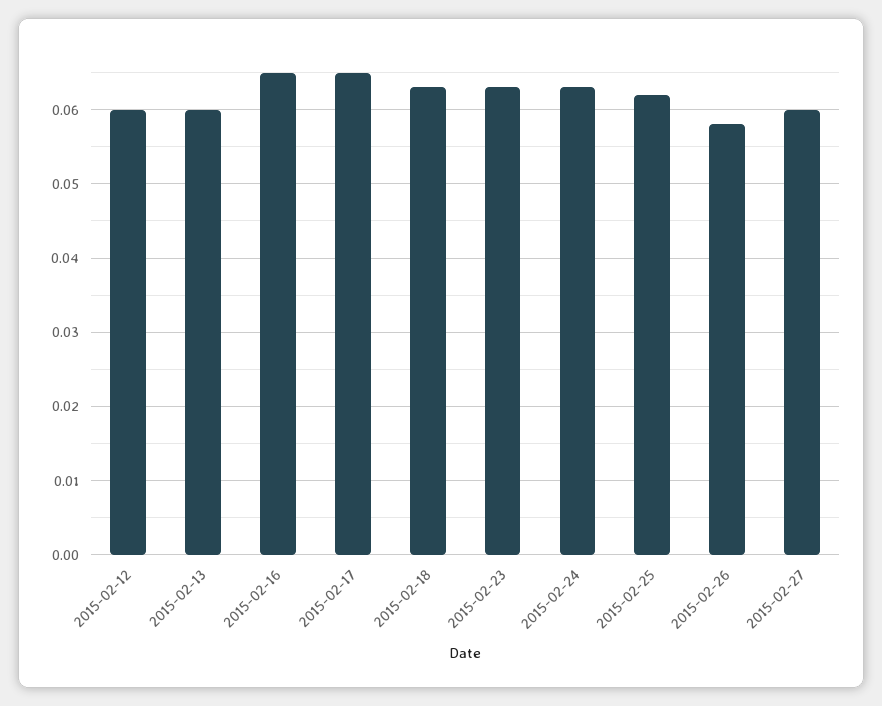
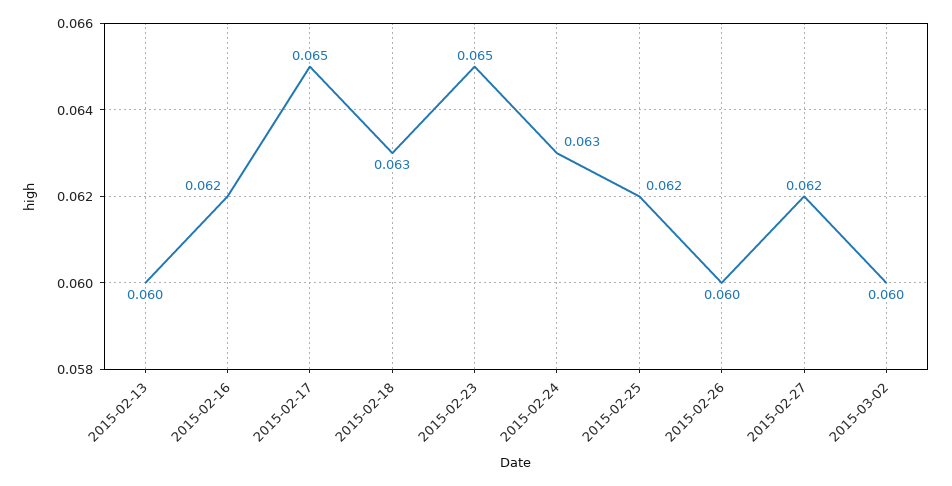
2015-02-12: 0.06 -> none
2015-02-16: 0.065 -> 0.062
2015-02-23: 0.063 -> 0.065
2015-02-26: 0.058 -> 0.06
2015-02-27: 0.06 -> 0.062
2015-03-02: none -> 0.06

